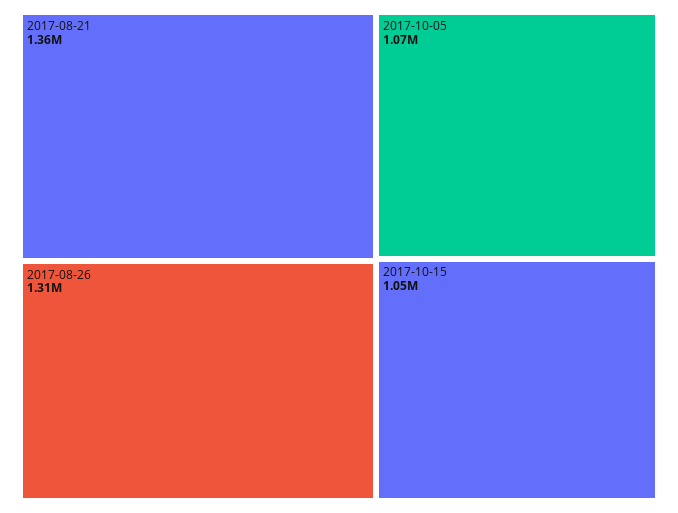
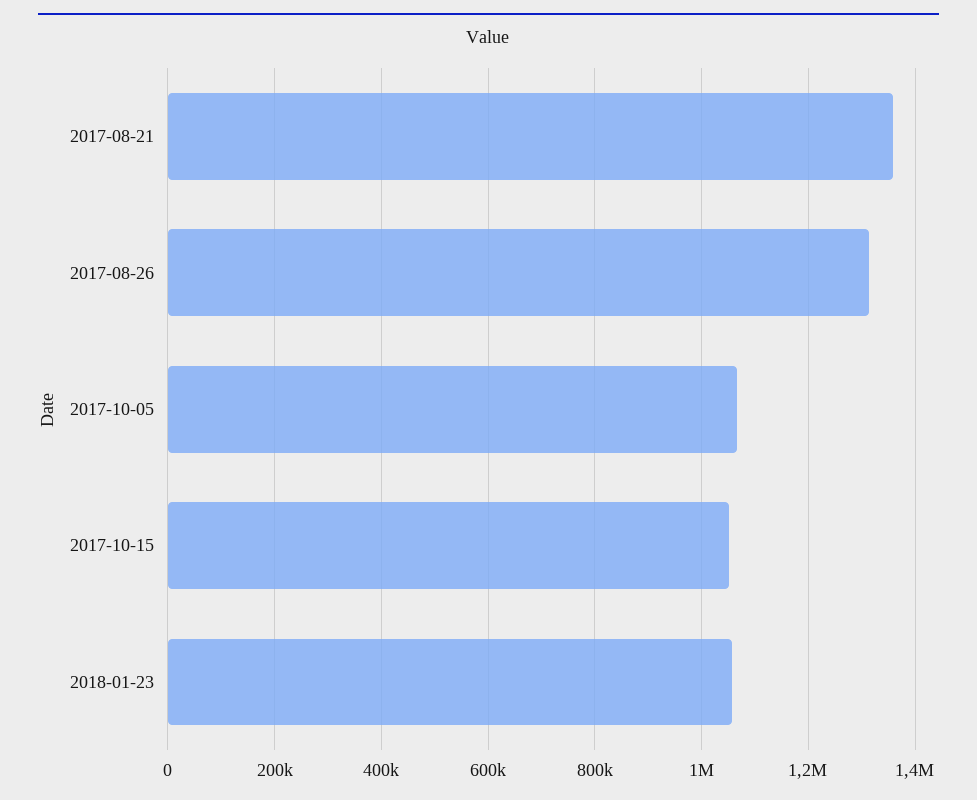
2018-01-23: none -> 1060000

